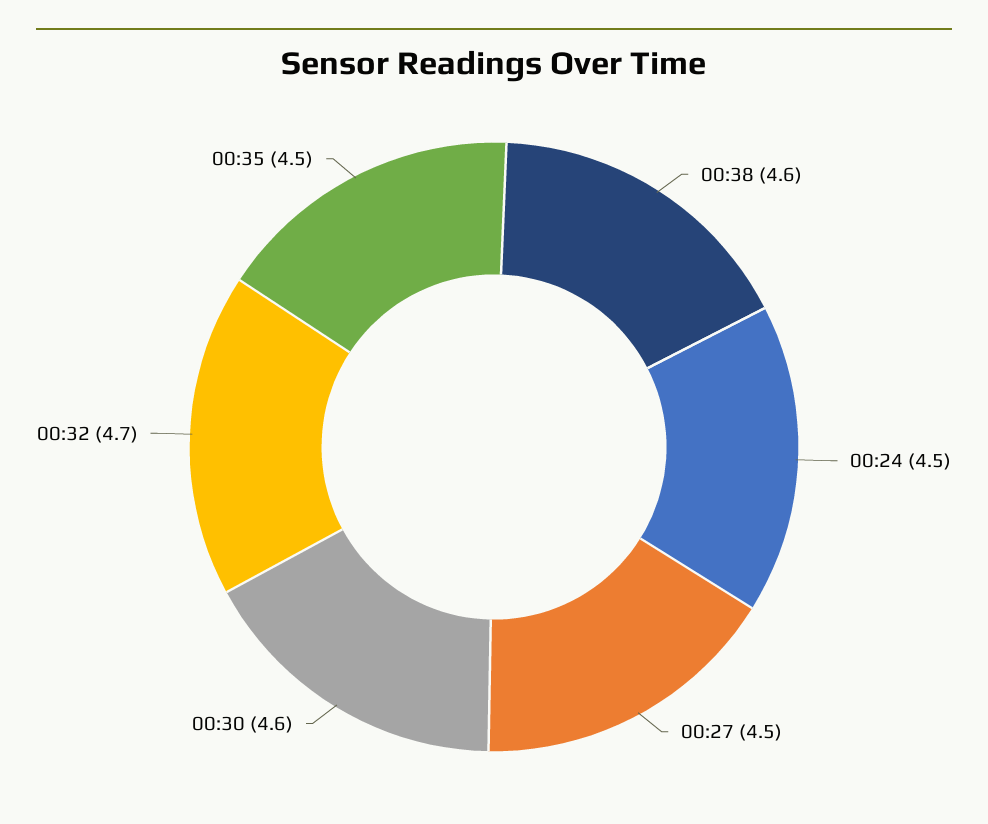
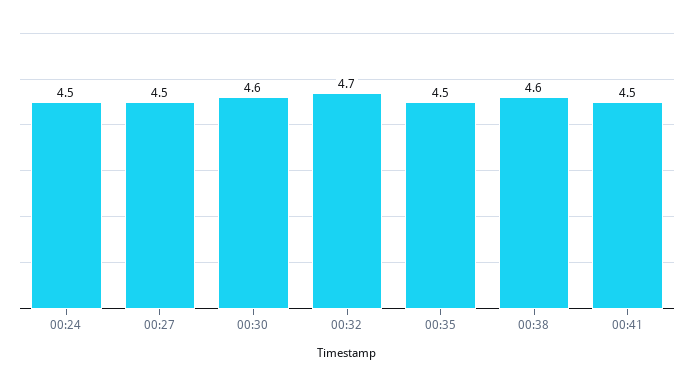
00:41: none -> 4.5

